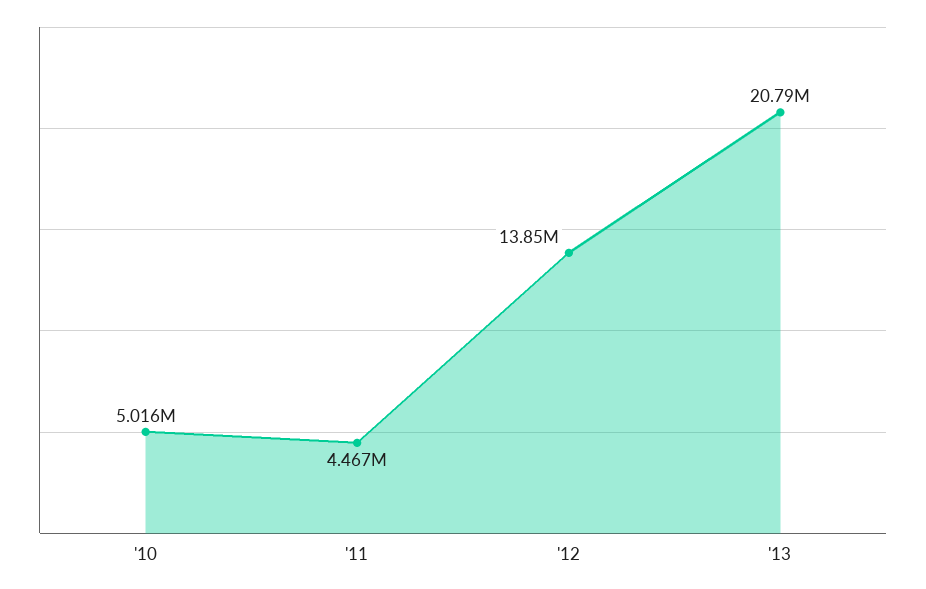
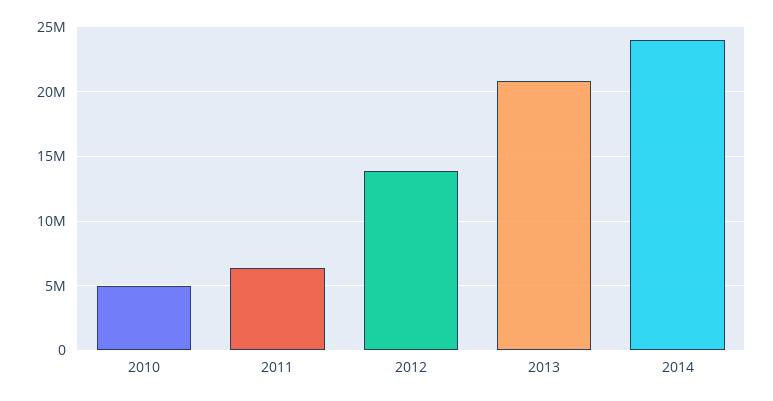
'11: 4467000 -> 6500000
2014: none -> 24000000

